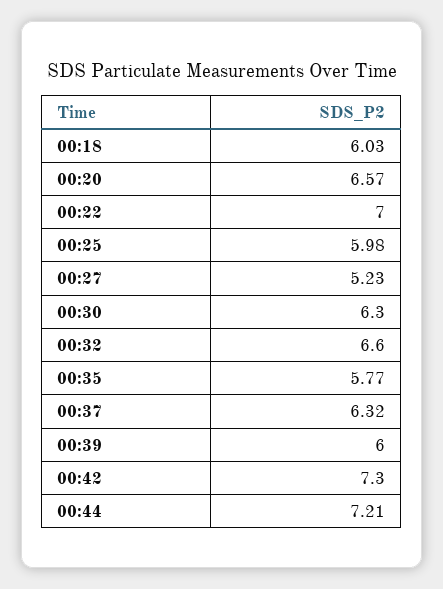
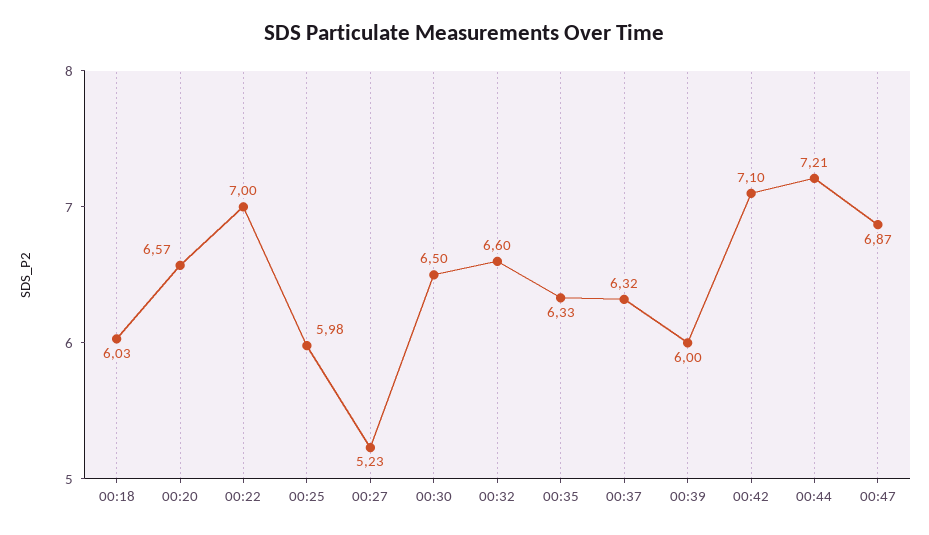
00:30: 6.3 -> 6.5
00:35: 5.77 -> 6.33
00:42: 7.3 -> 7.1
00:47: none -> 6.87

